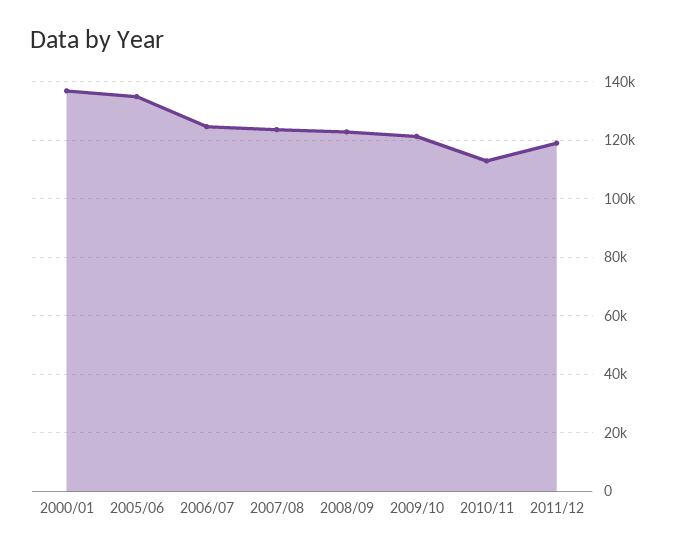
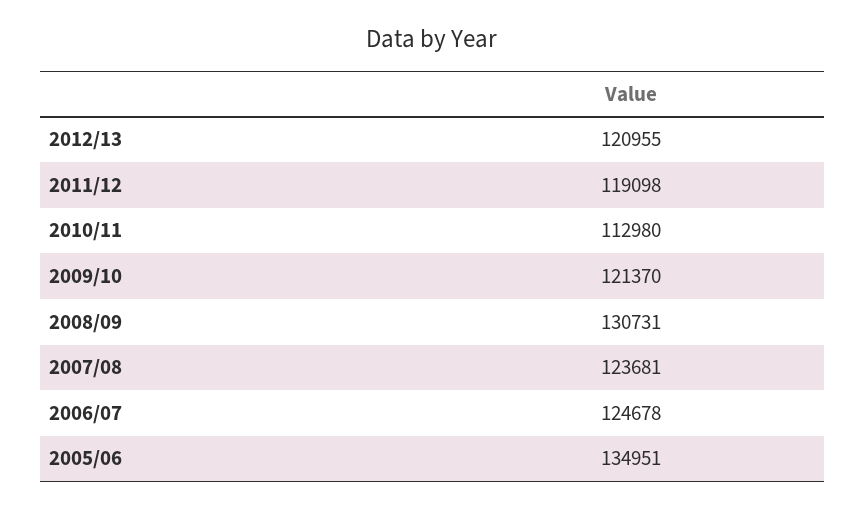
2000/01: 137500 -> none
2008/09: 122500 -> 130731
2012/13: none -> 120955

